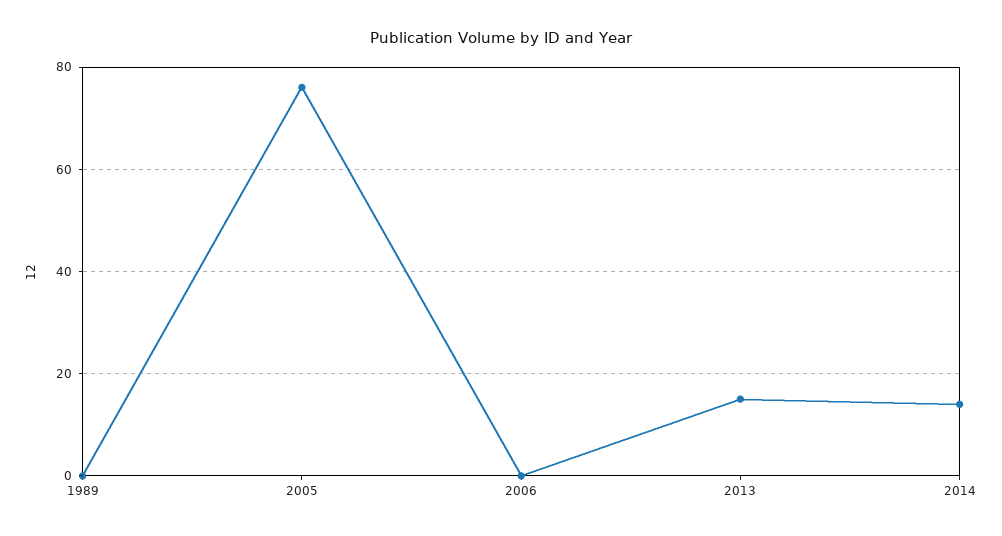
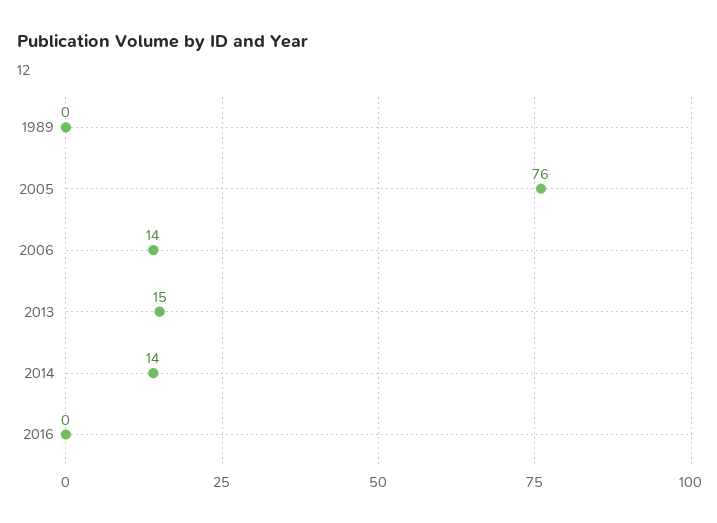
2006: 0 -> 14
2016: none -> 0

